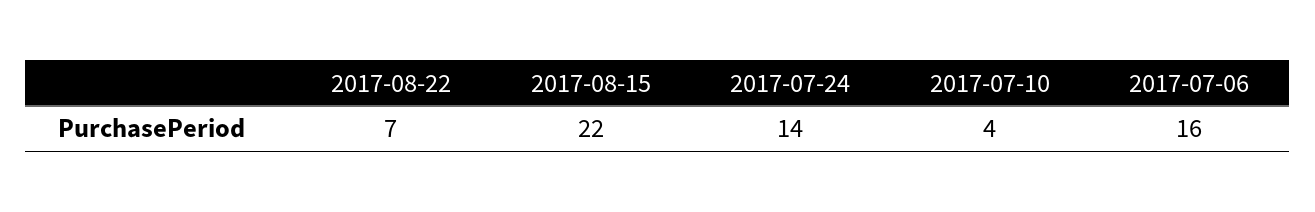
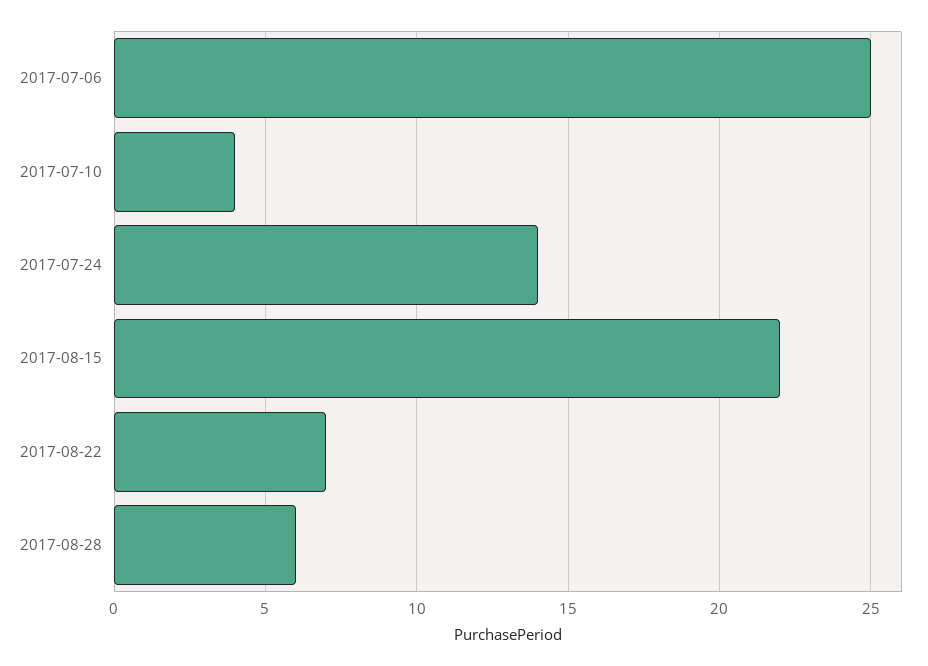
2017-07-06: 16 -> 25
2017-08-28: none -> 6

